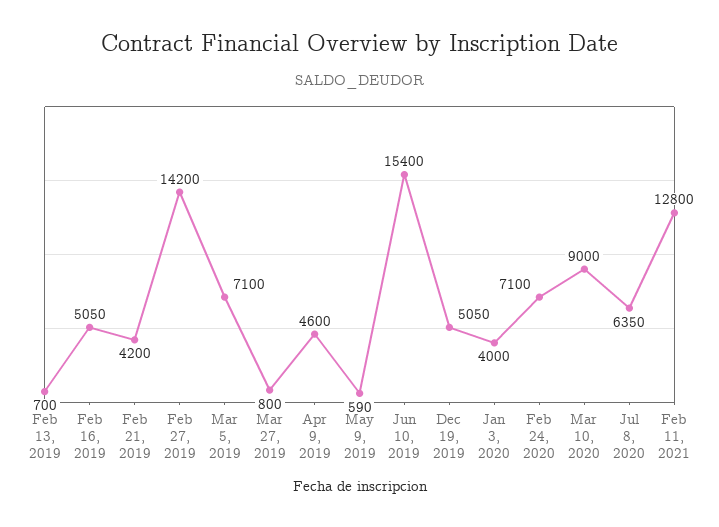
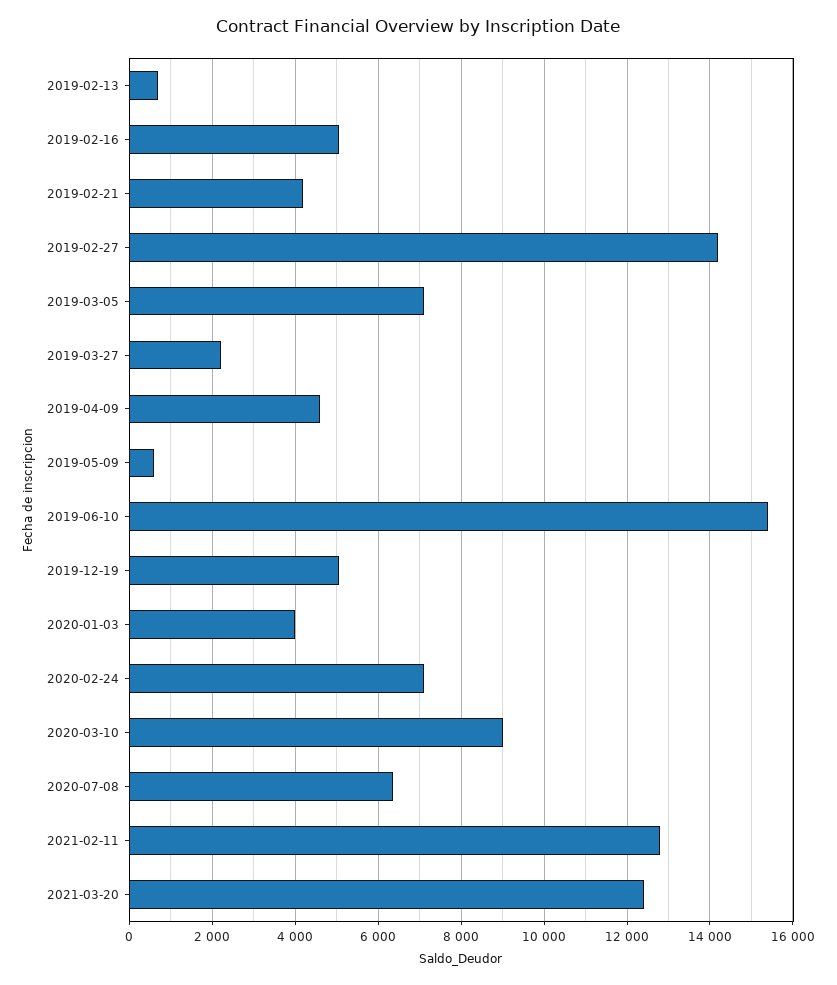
Mar 27, 2019: 800 -> 2200
2021-03-20: none -> 12400

